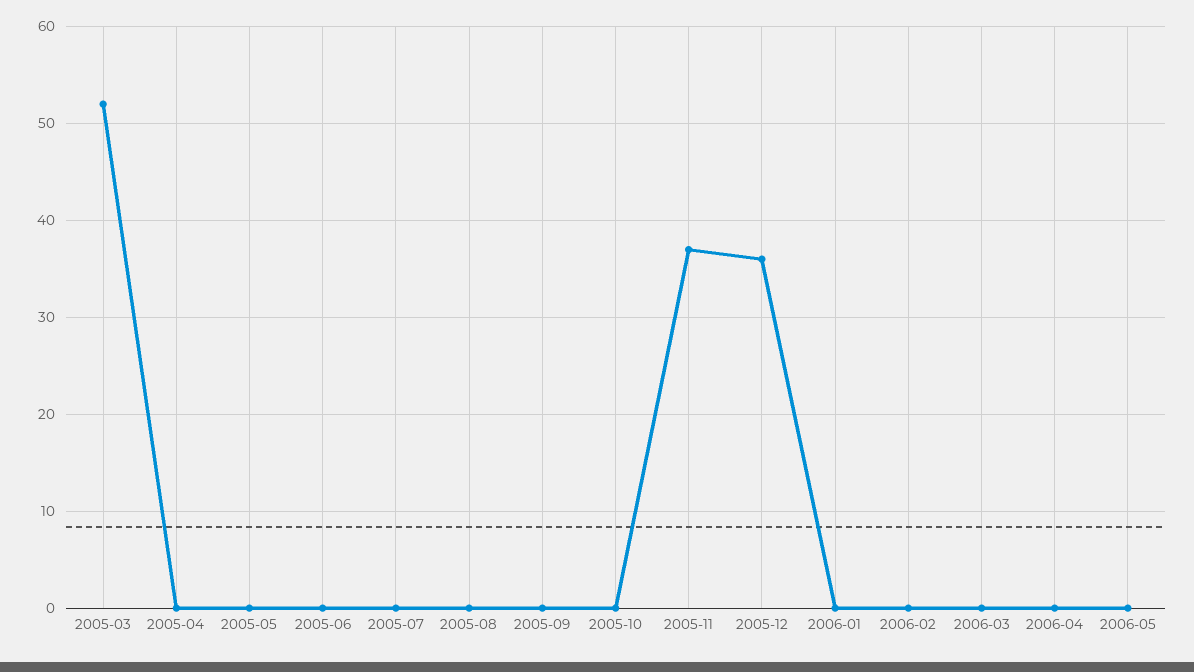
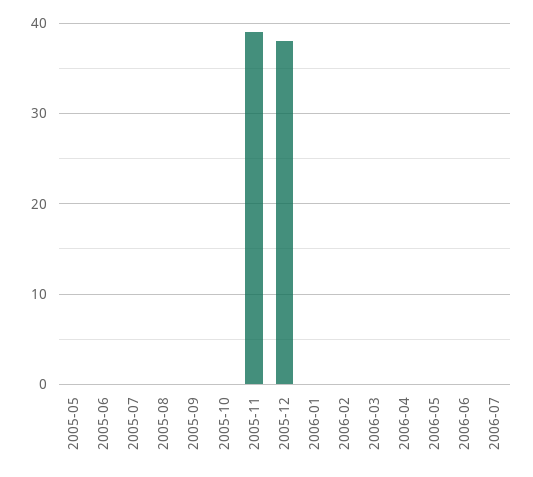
2005-03: 52 -> none
2005-04: 0 -> none
2005-11: 37 -> 39
2005-12: 36 -> 38
2006-06: none -> 0
2006-07: none -> 0

